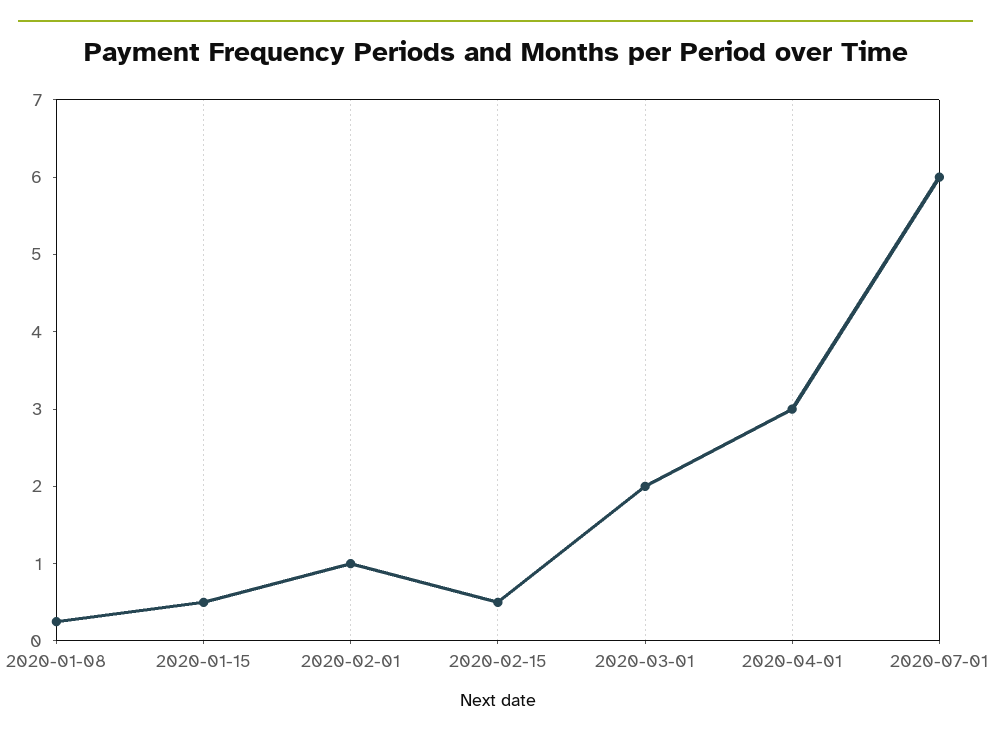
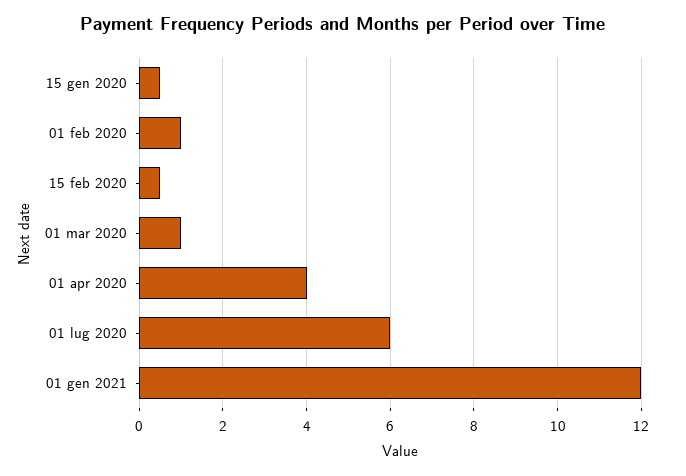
2020-01-08: 0.2 -> none
2020-03-01: 2 -> 1
2020-04-01: 3 -> 4
01 gen 2021: none -> 12

